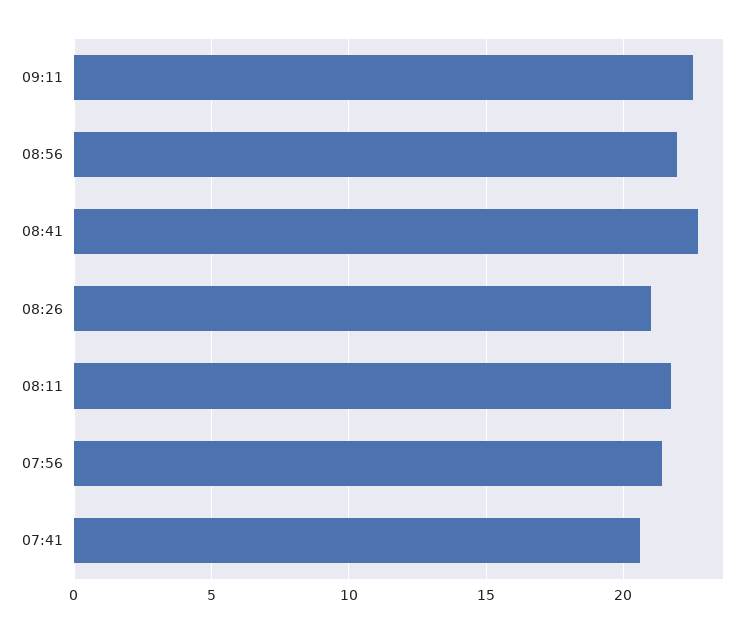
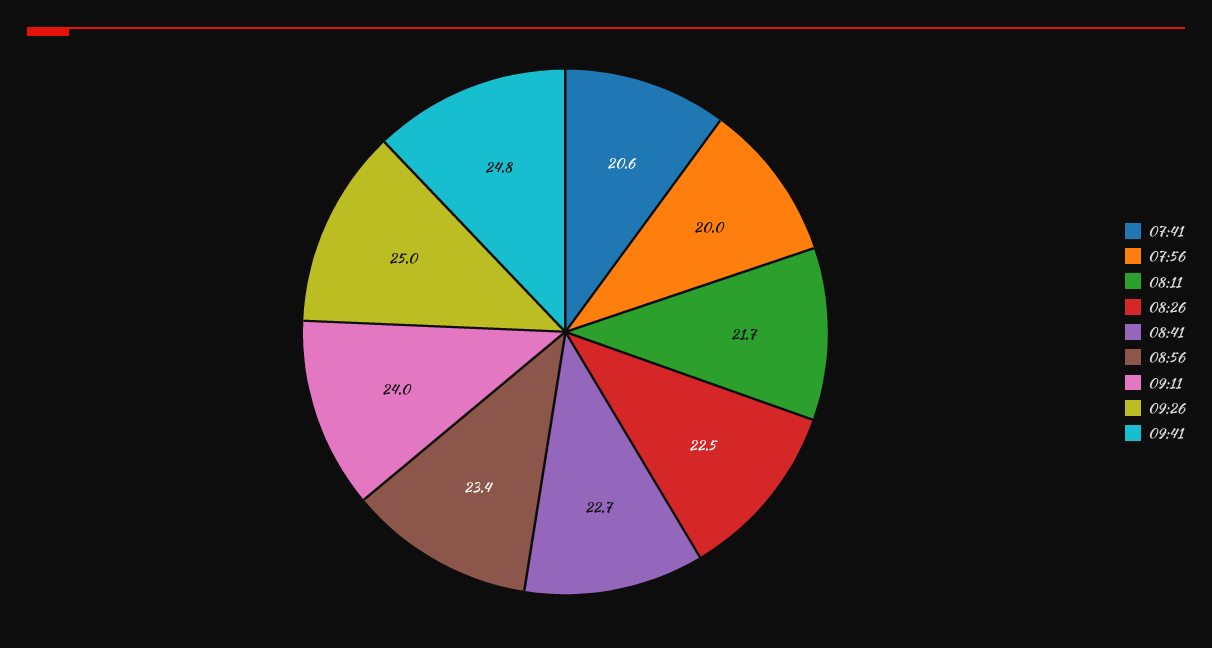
09:11: 22.5 -> 24
08:56: 22 -> 23.4
08:26: 21 -> 22.5
07:56: 21.5 -> 20
09:26: none -> 25
09:41: none -> 24.8

